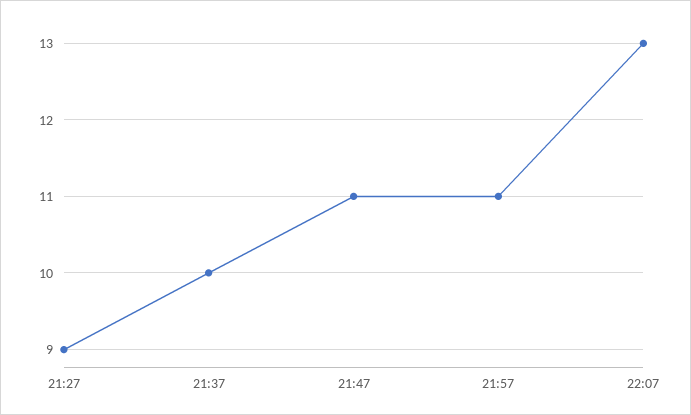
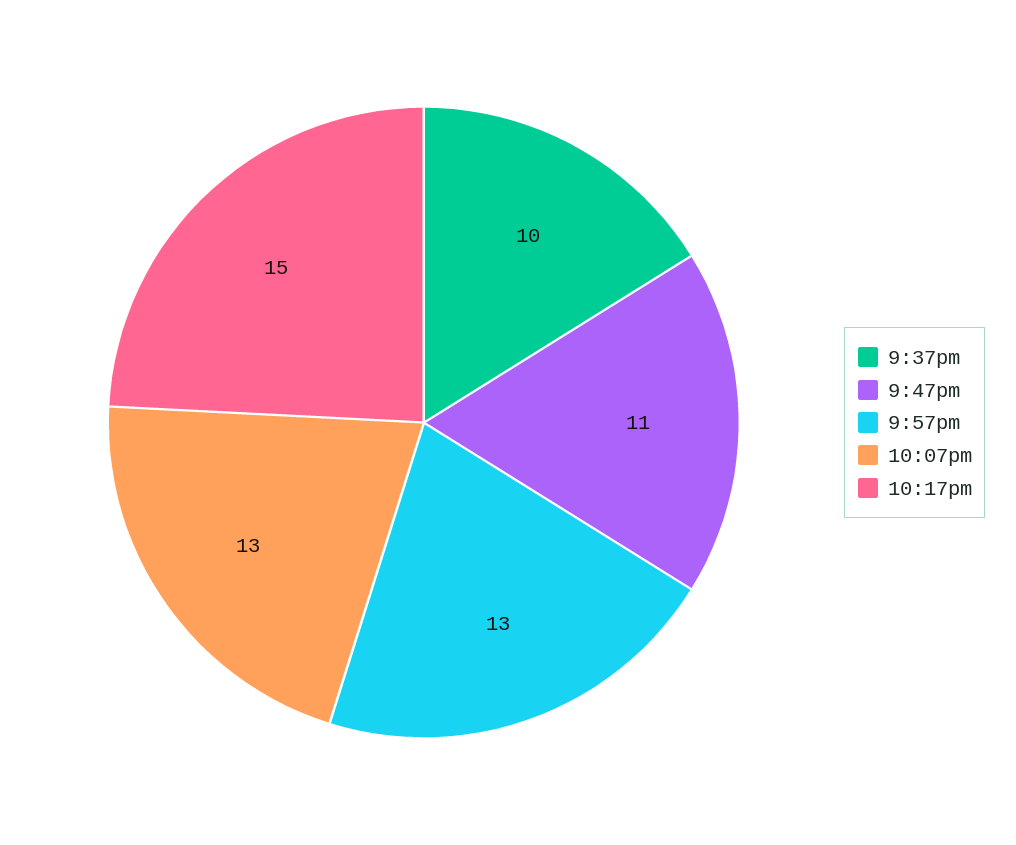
21:27: 9 -> none
21:57: 11 -> 13
10:17pm: none -> 15

